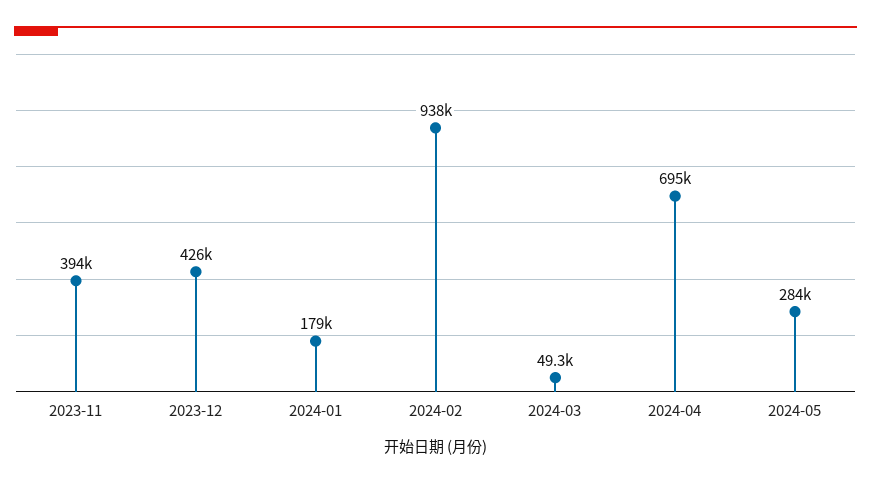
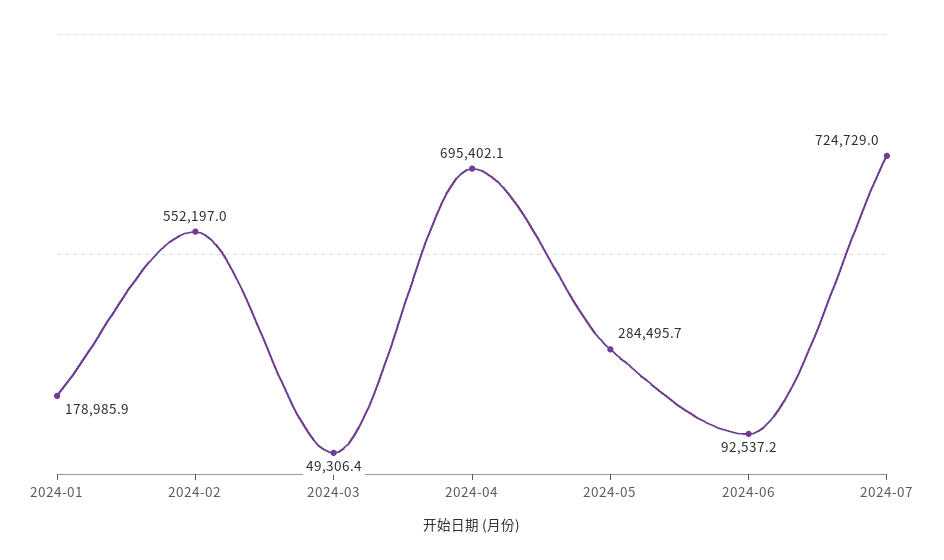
2023-11: 394000 -> none
2023-12: 426000 -> none
2024-02: 938000 -> 552197
2024-06: none -> 92537.2
2024-07: none -> 724729

